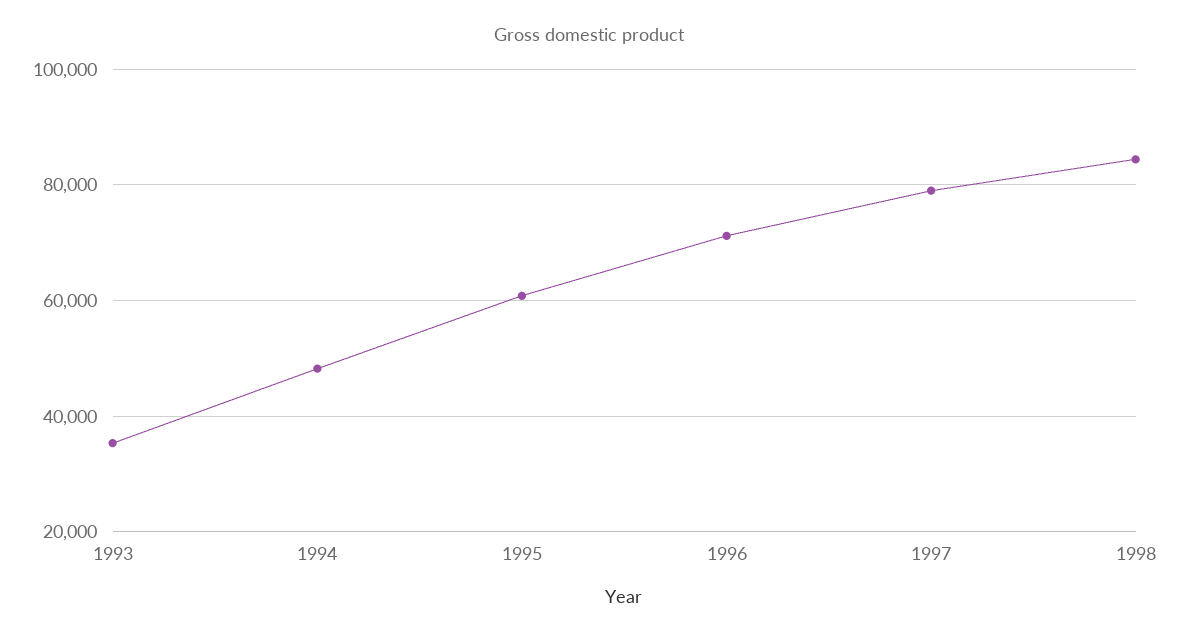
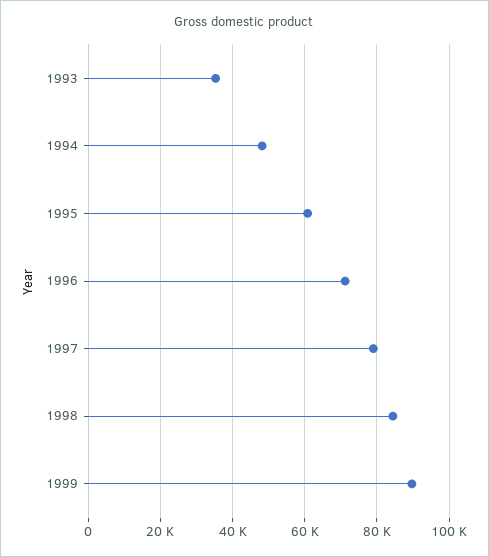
1999: none -> 90000

